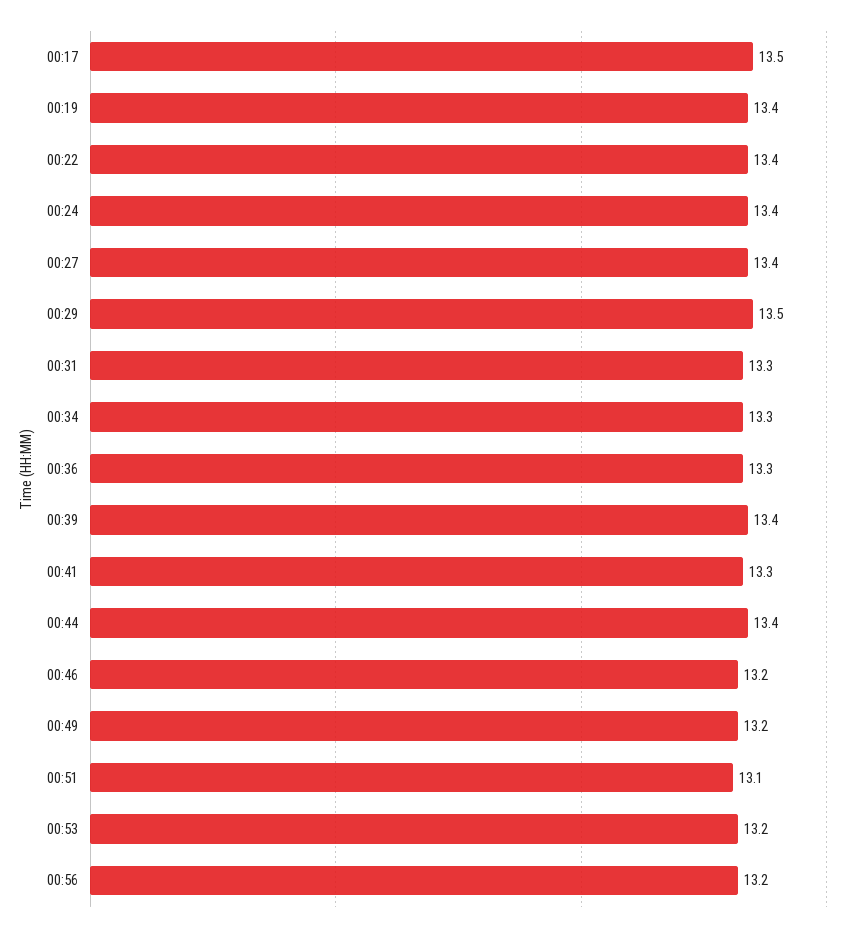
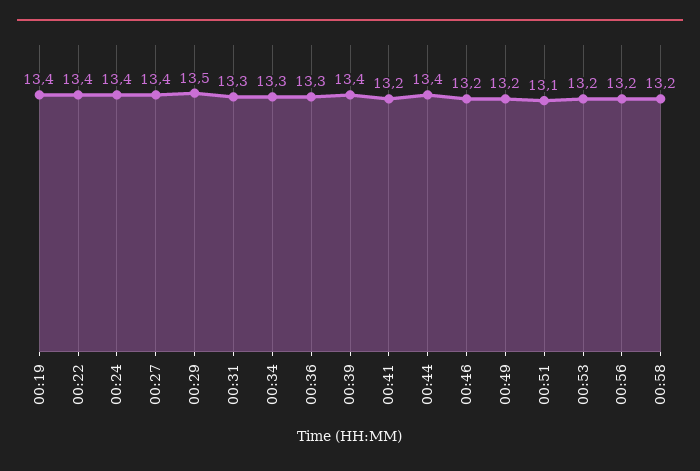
00:17: 13.5 -> none
00:41: 13.3 -> 13.2
00:58: none -> 13.2

